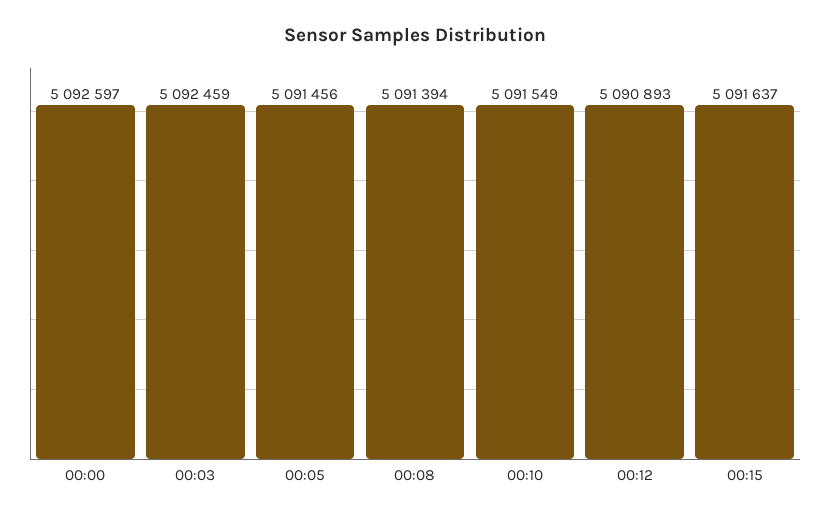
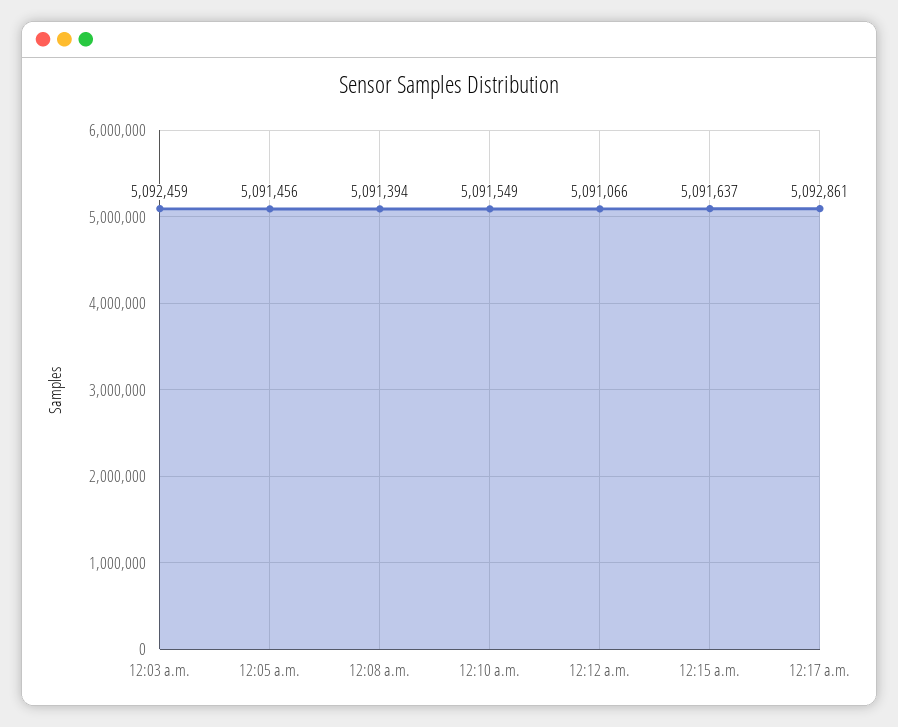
00:00: 5092597 -> none
00:12: 5090893 -> 5091066
12:17 a.m.: none -> 5092861

